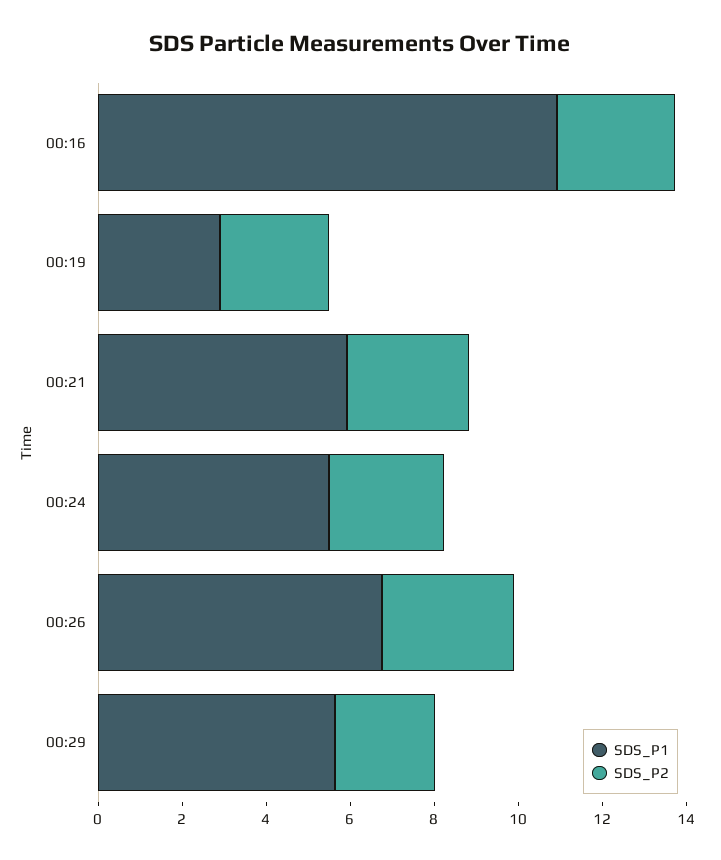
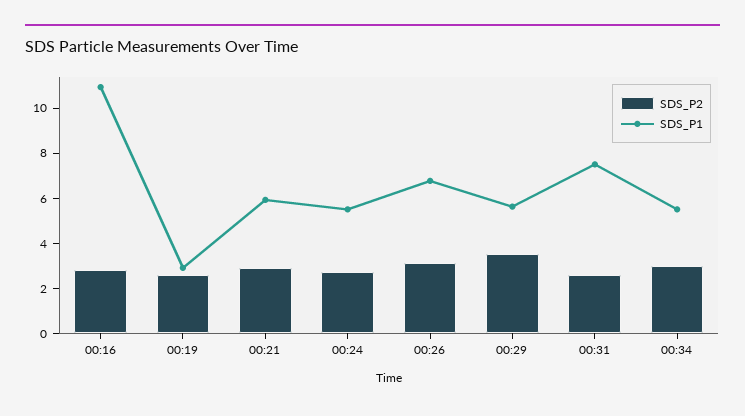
SDS_P2, 00:29: 2.5 -> 3.5
SDS_P2, 00:31: none -> 2.5
SDS_P1, 00:31: none -> 7.5
SDS_P2, 00:34: none -> 3
SDS_P1, 00:34: none -> 5.5

